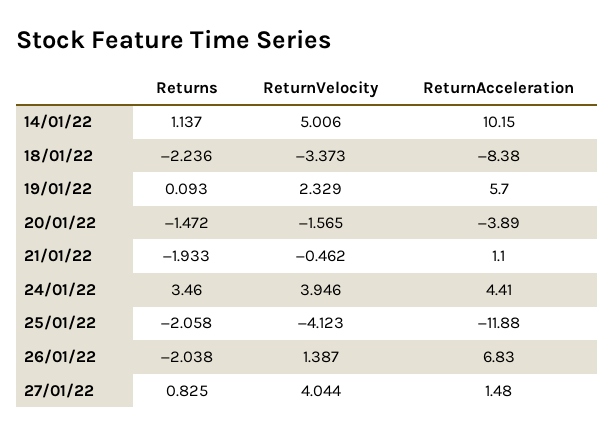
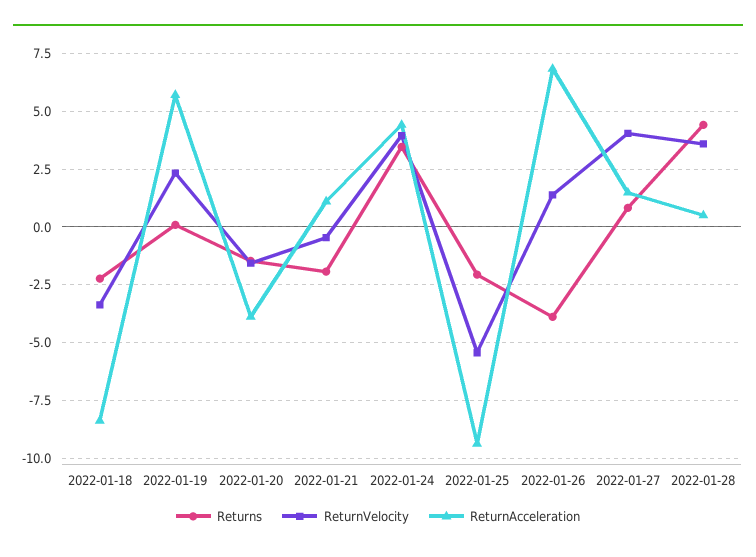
Returns, 14/01/22: 1.137 -> none
ReturnVelocity, 14/01/22: 5.006 -> none
ReturnAcceleration, 14/01/22: 10.15 -> none
ReturnVelocity, 25/01/22: -4.123 -> -5.5
ReturnAcceleration, 25/01/22: -11.88 -> -9.5
Returns, 26/01/22: -2.038 -> -4
Returns, 2022-01-28: none -> 4.5
ReturnVelocity, 2022-01-28: none -> 3.5
ReturnAcceleration, 2022-01-28: none -> 0.5

